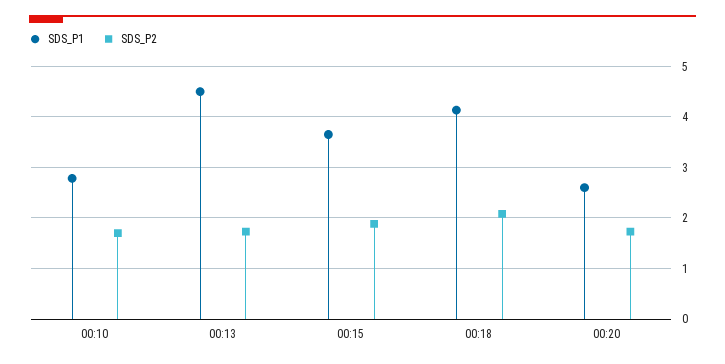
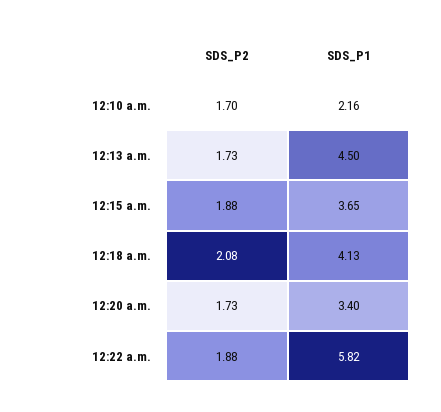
SDS_P1, 00:10: 2.8 -> 2.16
SDS_P1, 00:20: 2.6 -> 3.4
SDS_P2, 12:22 a.m.: none -> 1.88
SDS_P1, 12:22 a.m.: none -> 5.82

